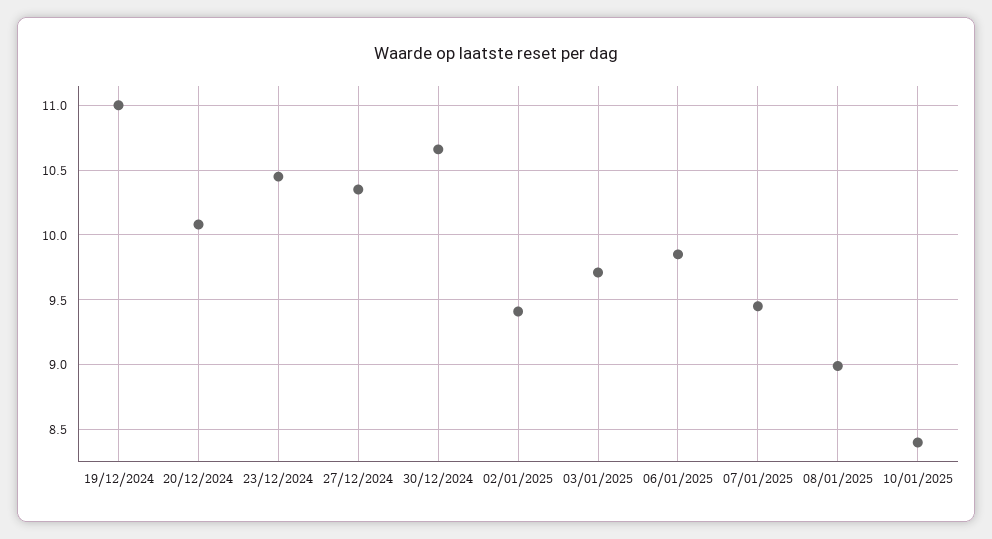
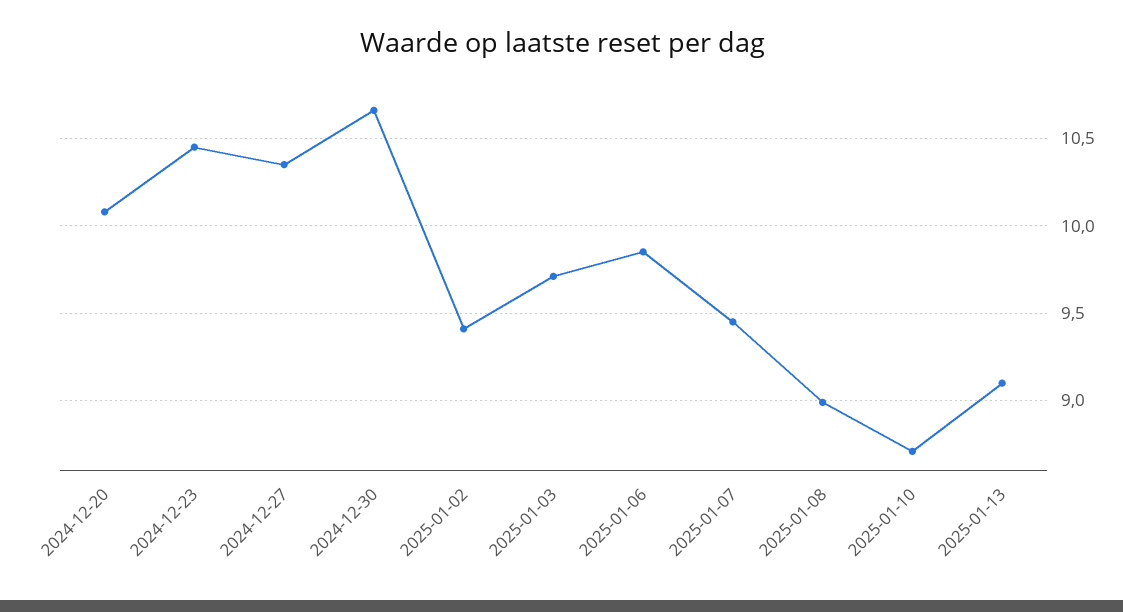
19/12/2024: 11 -> none
10/01/2025: 8.4 -> 8.7
2025-01-13: none -> 9.1

